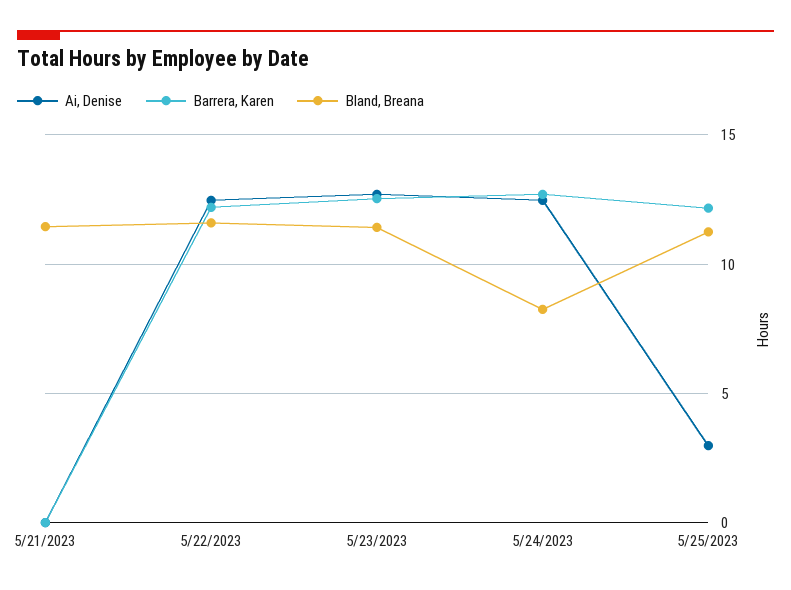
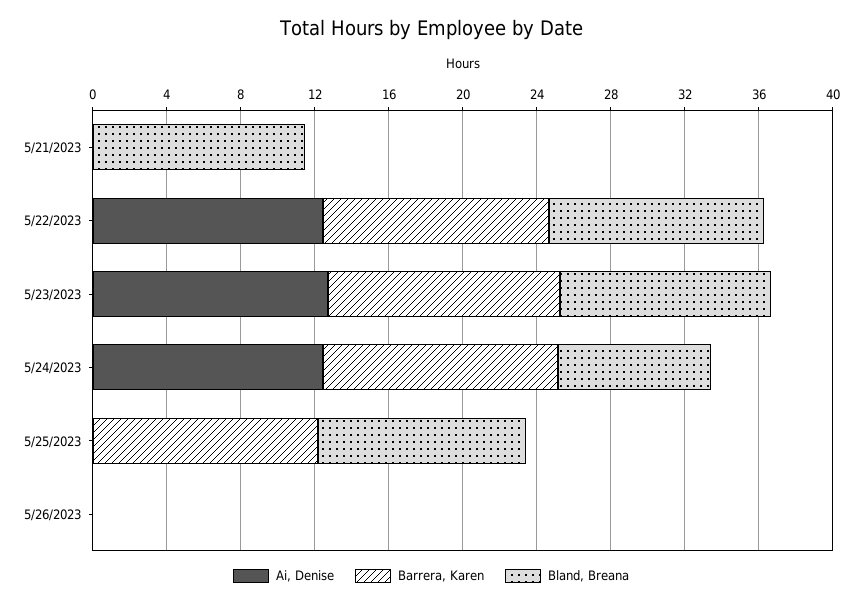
Ai, Denise, 5/25/2023: 3 -> 0
Ai, Denise, 5/26/2023: none -> 0
Barrera, Karen, 5/26/2023: none -> 0
Bland, Breana, 5/26/2023: none -> 0

